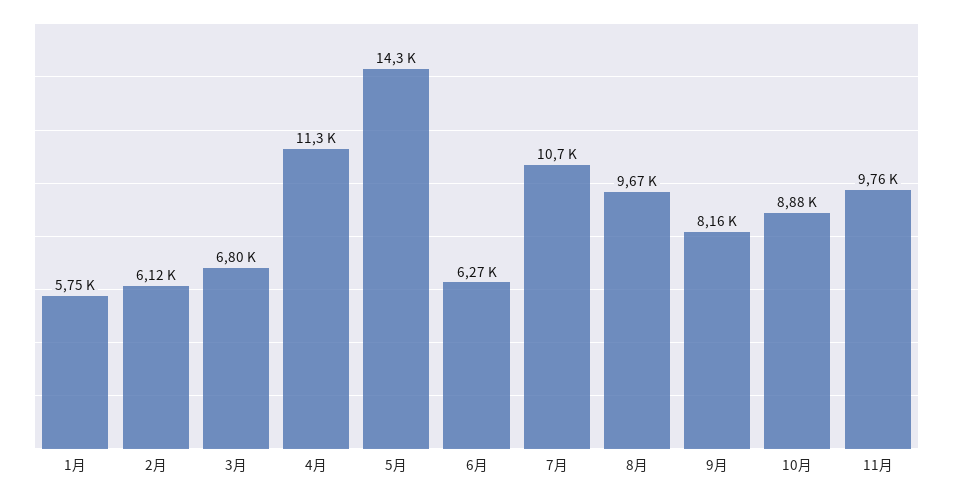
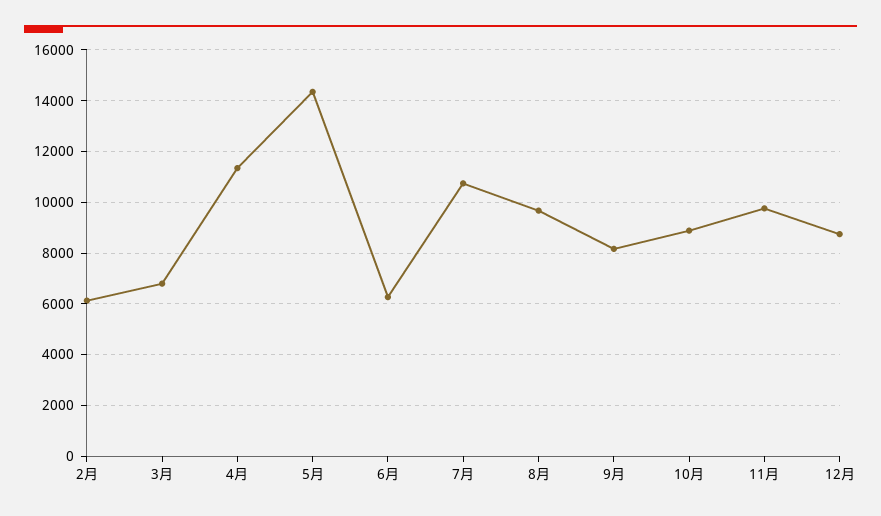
1月: 5750 -> none
12月: none -> 8750

